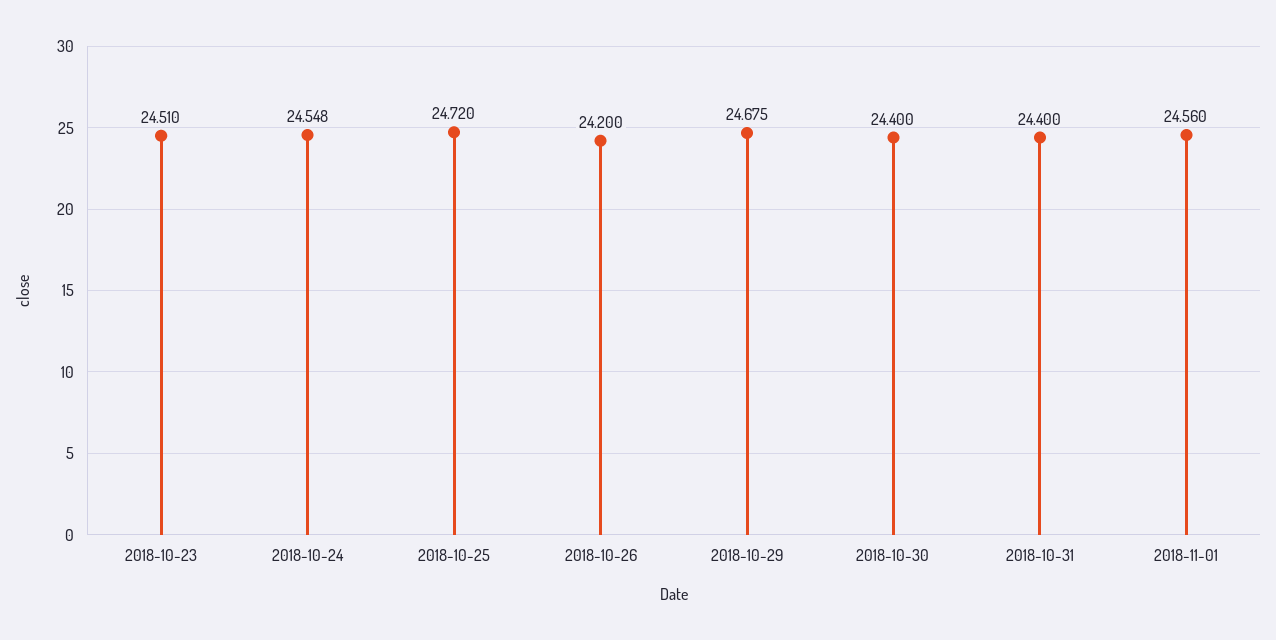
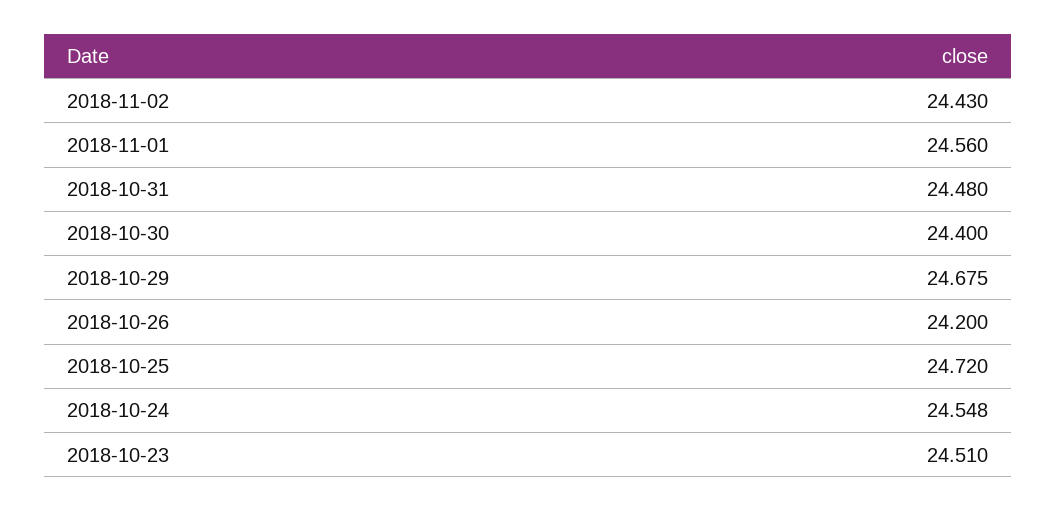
2018-10-31: 24.4 -> 24.48
2018-11-02: none -> 24.43

